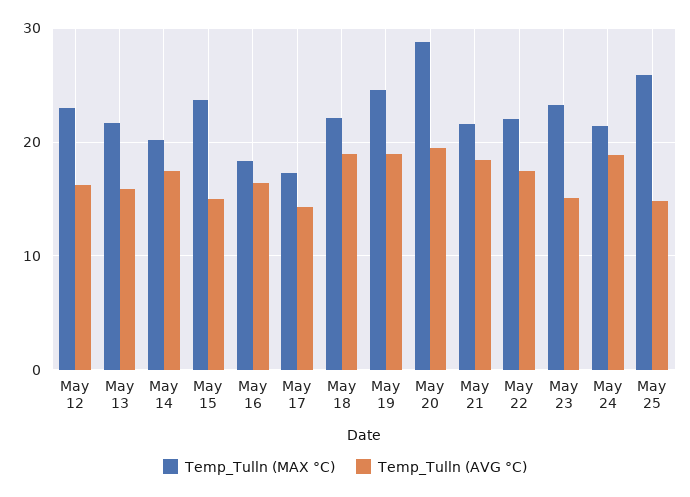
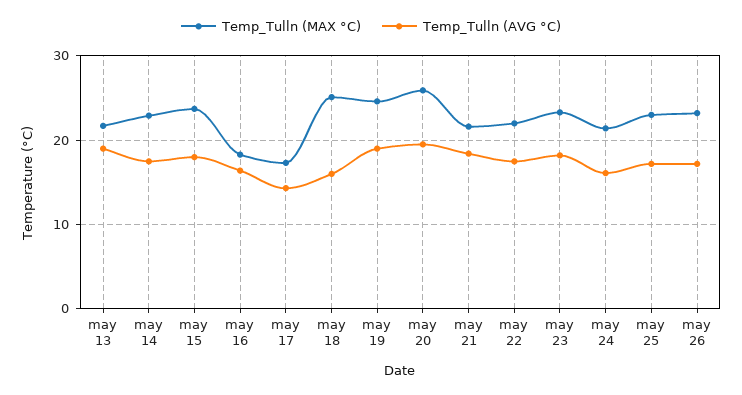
Temp_Tulln (MAX °C), May 12: 23 -> none
Temp_Tulln (AVG °C), May 12: 16 -> none
Temp_Tulln (AVG °C), May 13: 16 -> 19
Temp_Tulln (MAX °C), May 14: 20 -> 23
Temp_Tulln (AVG °C), May 15: 15 -> 18
Temp_Tulln (MAX °C), May 18: 22 -> 25
Temp_Tulln (AVG °C), May 18: 19 -> 16
Temp_Tulln (MAX °C), May 20: 29 -> 26
Temp_Tulln (AVG °C), May 23: 15 -> 18
Temp_Tulln (AVG °C), May 24: 19 -> 16
Temp_Tulln (MAX °C), May 25: 26 -> 23
Temp_Tulln (AVG °C), May 25: 15 -> 17
Temp_Tulln (MAX °C), may 26: none -> 23
Temp_Tulln (AVG °C), may 26: none -> 17

